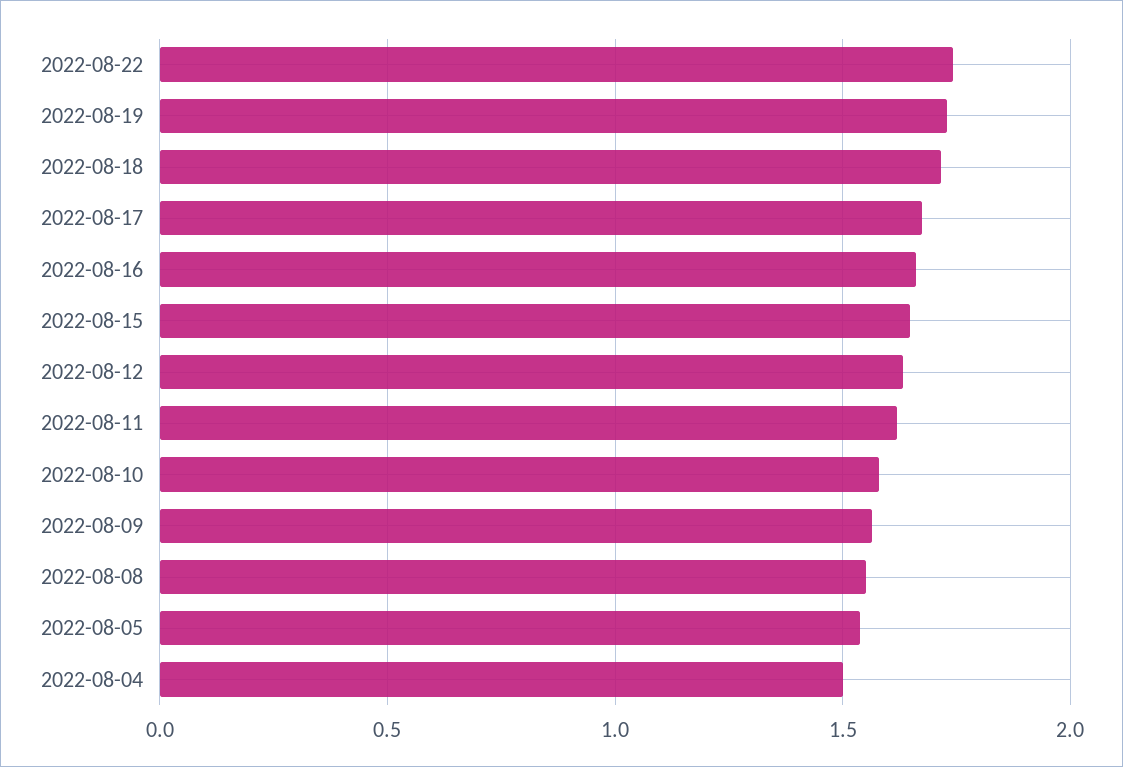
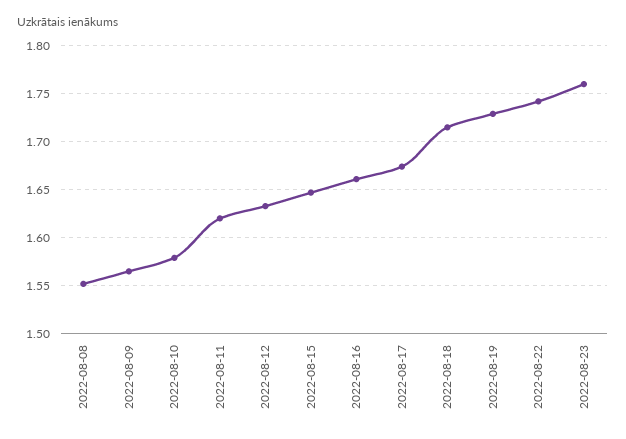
2022-08-05: 1.55 -> none
2022-08-04: 1.5 -> none
2022-08-23: none -> 1.76

